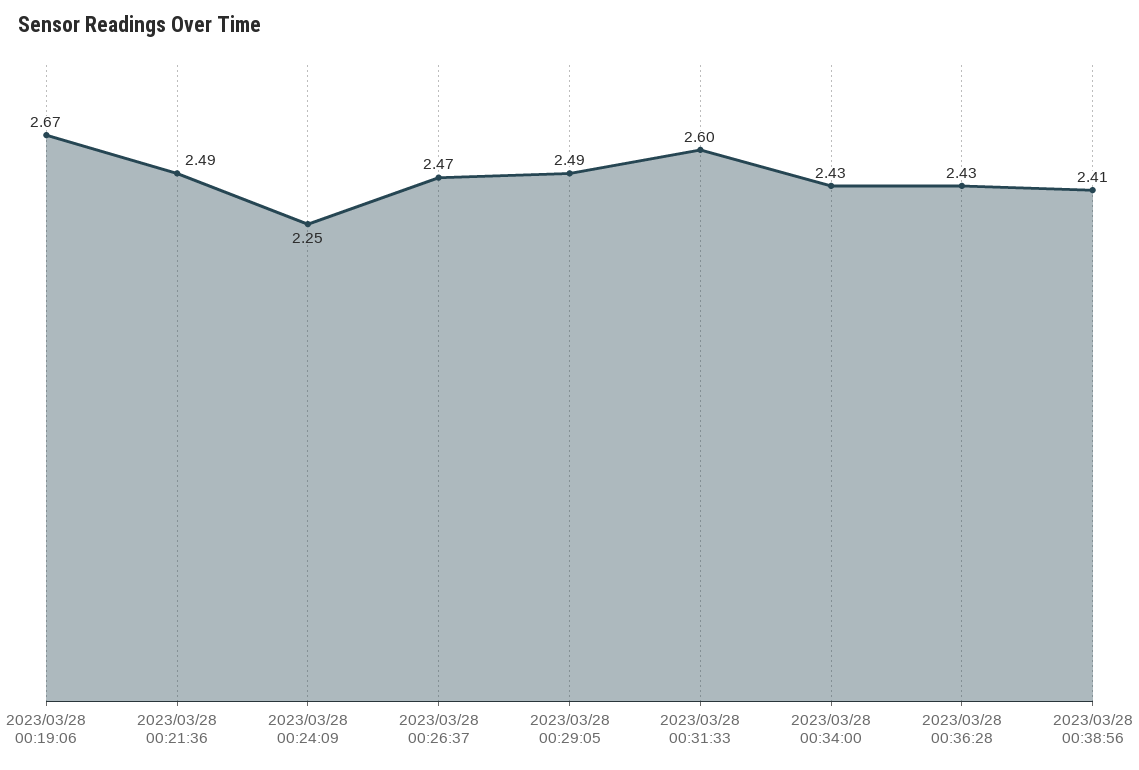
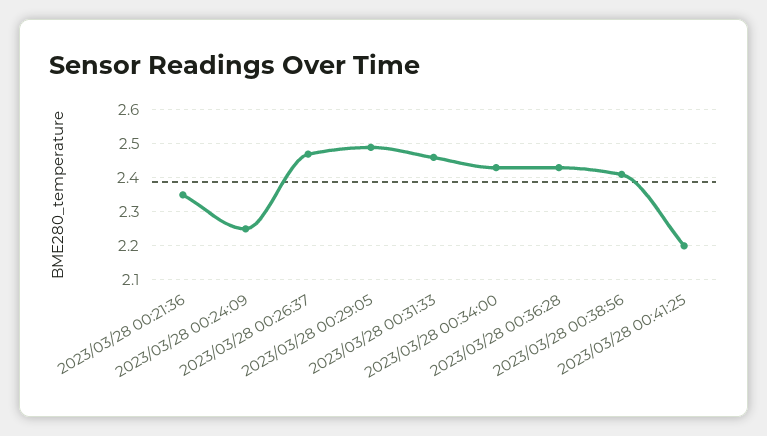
2023/03/28 00:19:06: 2.67 -> none
2023/03/28 00:21:36: 2.49 -> 2.35
2023/03/28 00:31:33: 2.6 -> 2.45
2023/03/28 00:41:25: none -> 2.2

